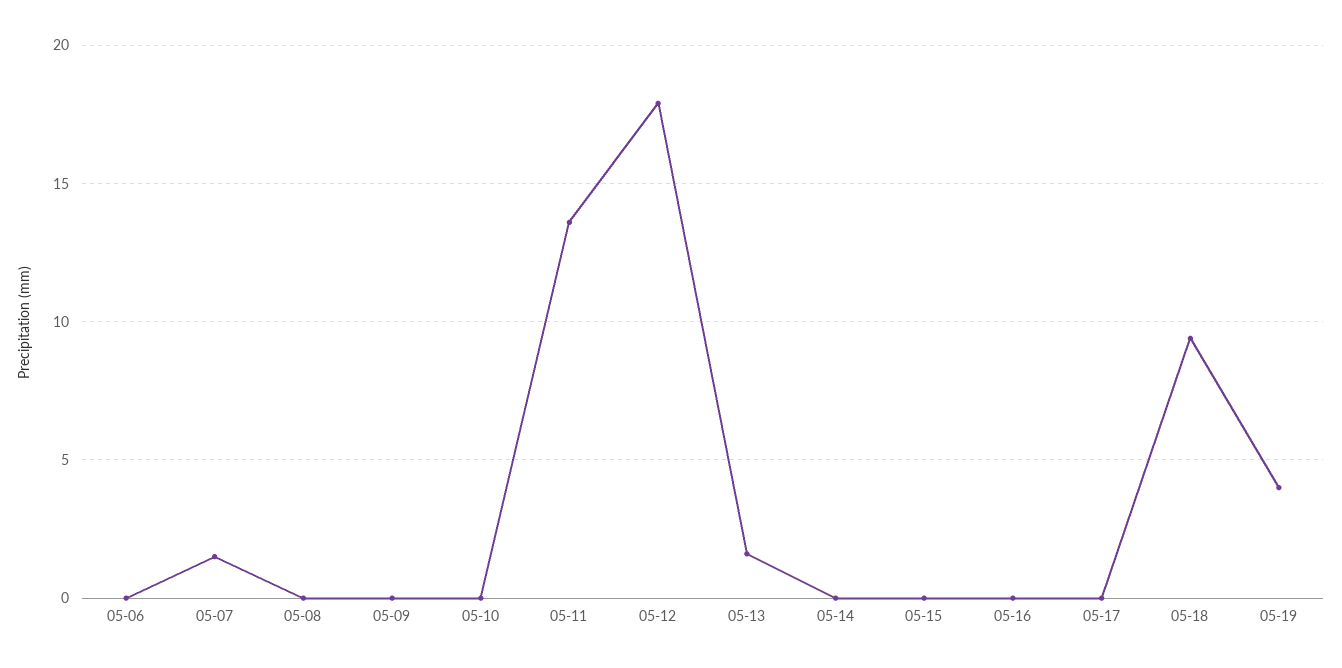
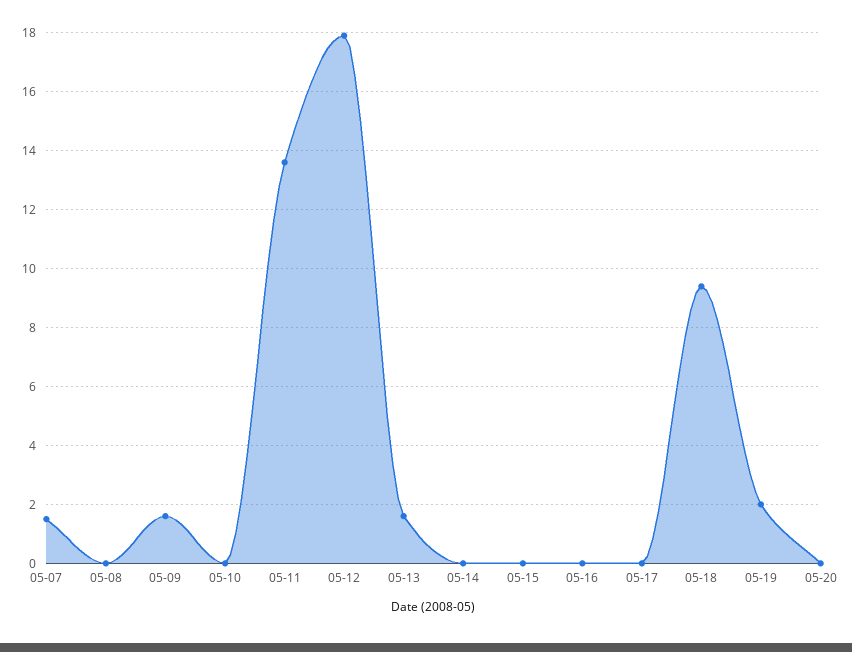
05-06: 0 -> none
05-09: 0 -> 1.5
05-19: 4 -> 2
05-20: none -> 0

